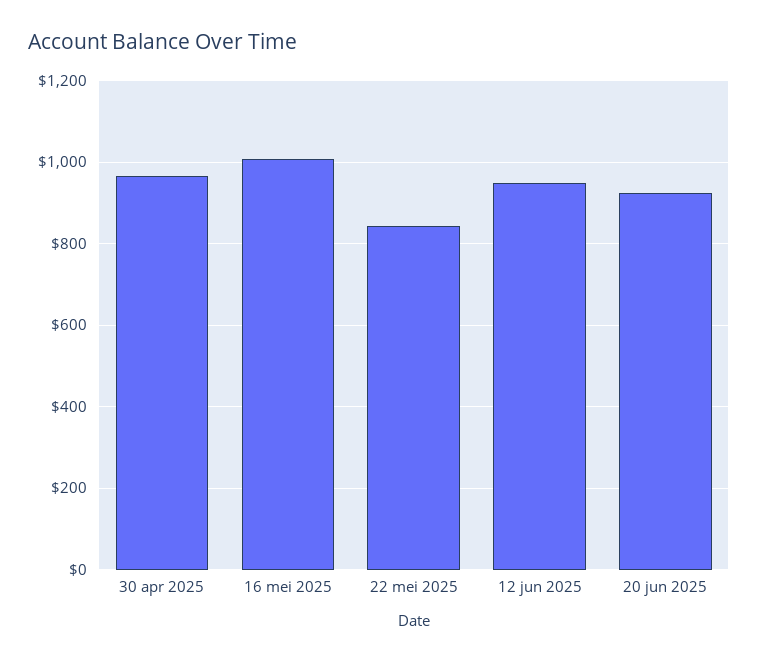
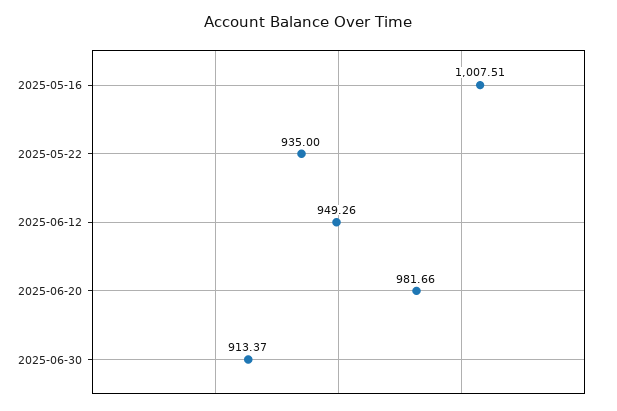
30 apr 2025: 960 -> none
22 mei 2025: 840 -> 935
20 jun 2025: 920 -> 981.66
2025-06-30: none -> 913.37

